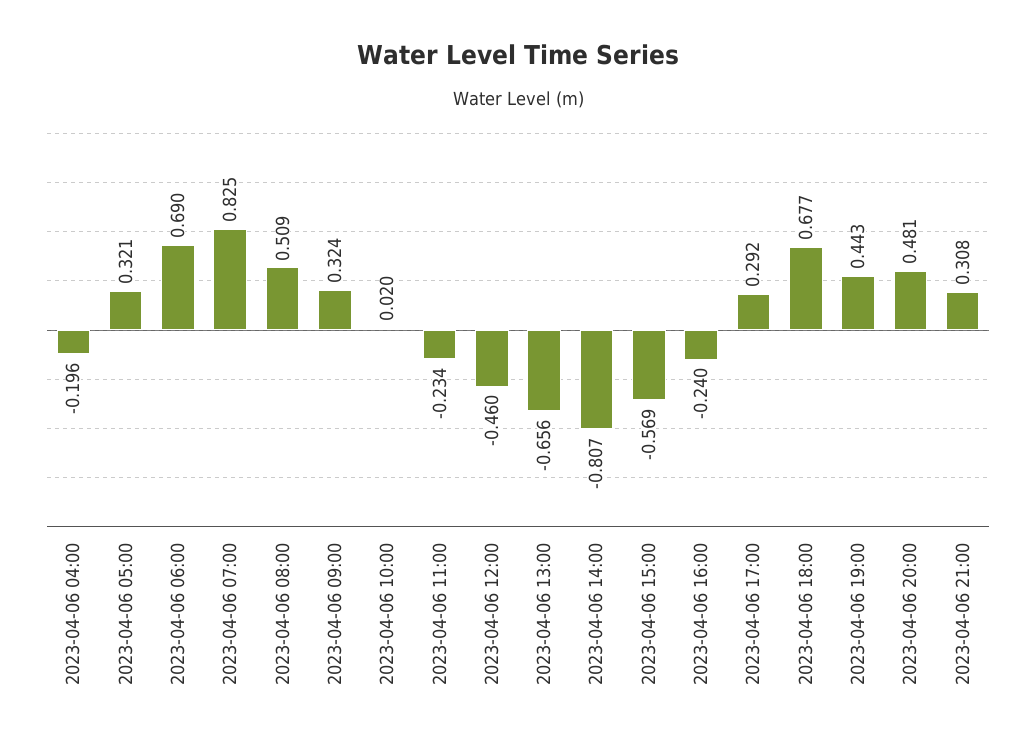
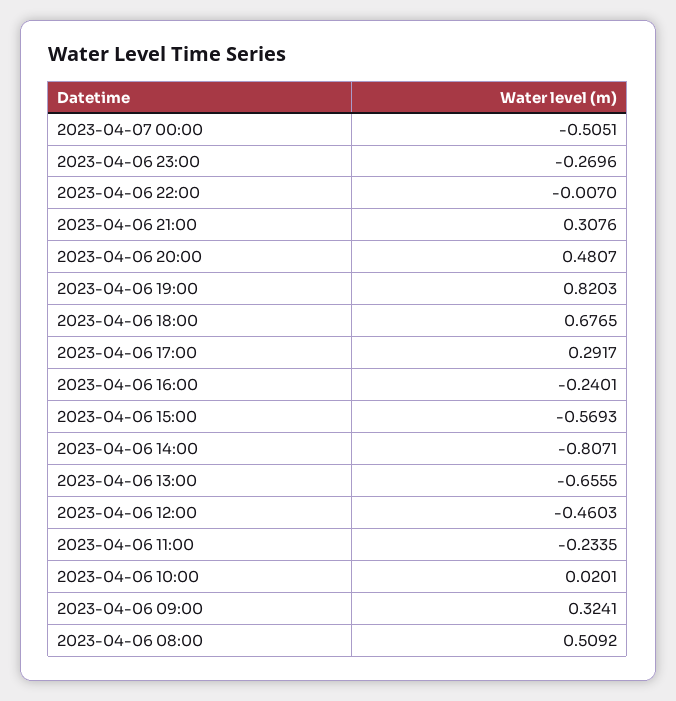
2023-04-06 04:00: -0.196 -> none
2023-04-06 05:00: 0.321 -> none
2023-04-06 06:00: 0.69 -> none
2023-04-06 07:00: 0.825 -> none
2023-04-06 19:00: 0.443 -> 0.8203
2023-04-07 00:00: none -> -0.5051
2023-04-06 23:00: none -> -0.2696
2023-04-06 22:00: none -> -0.007

